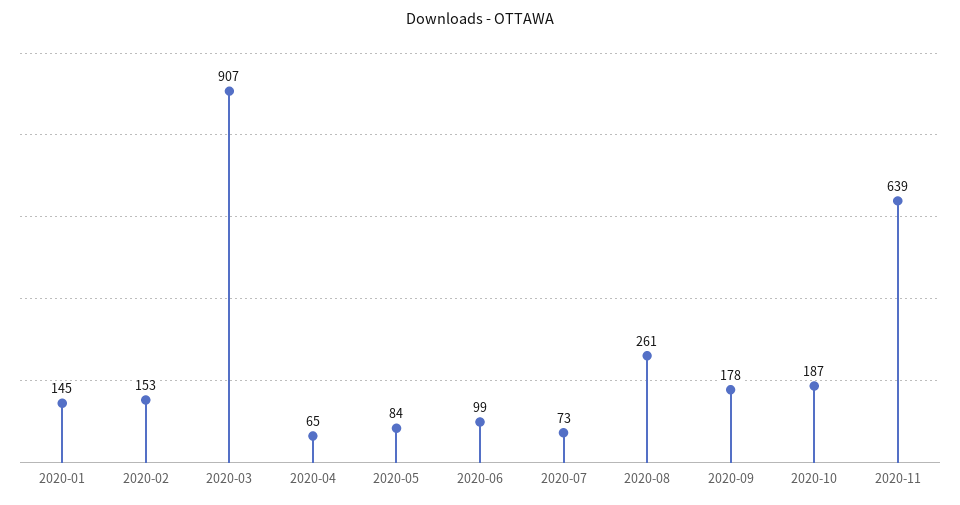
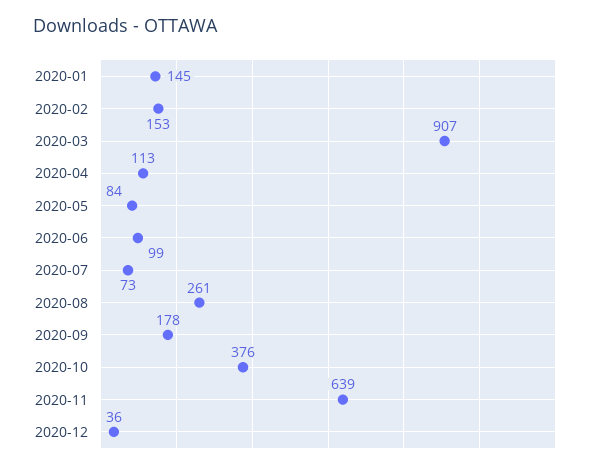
2020-04: 65 -> 113
2020-10: 187 -> 376
2020-12: none -> 36

